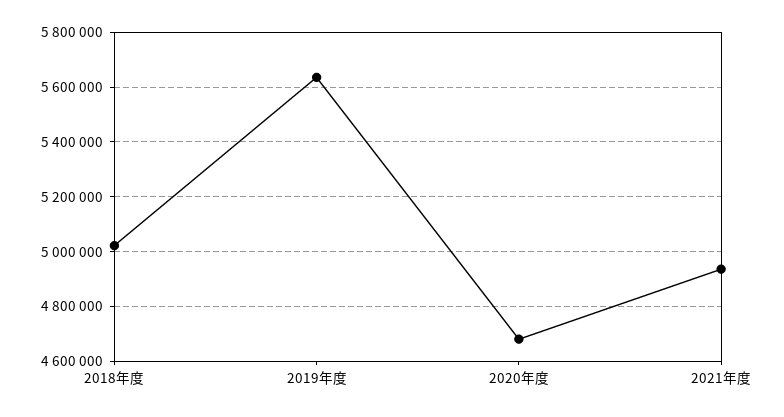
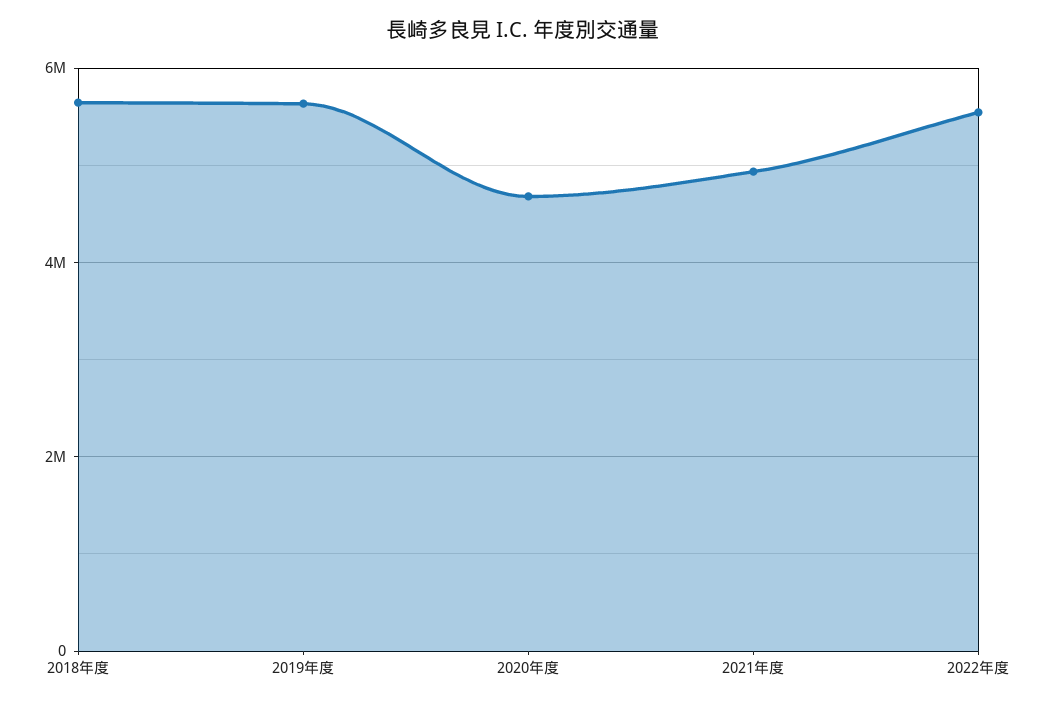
2018年度: 5025000 -> 5600000
2022年度: none -> 5600000

